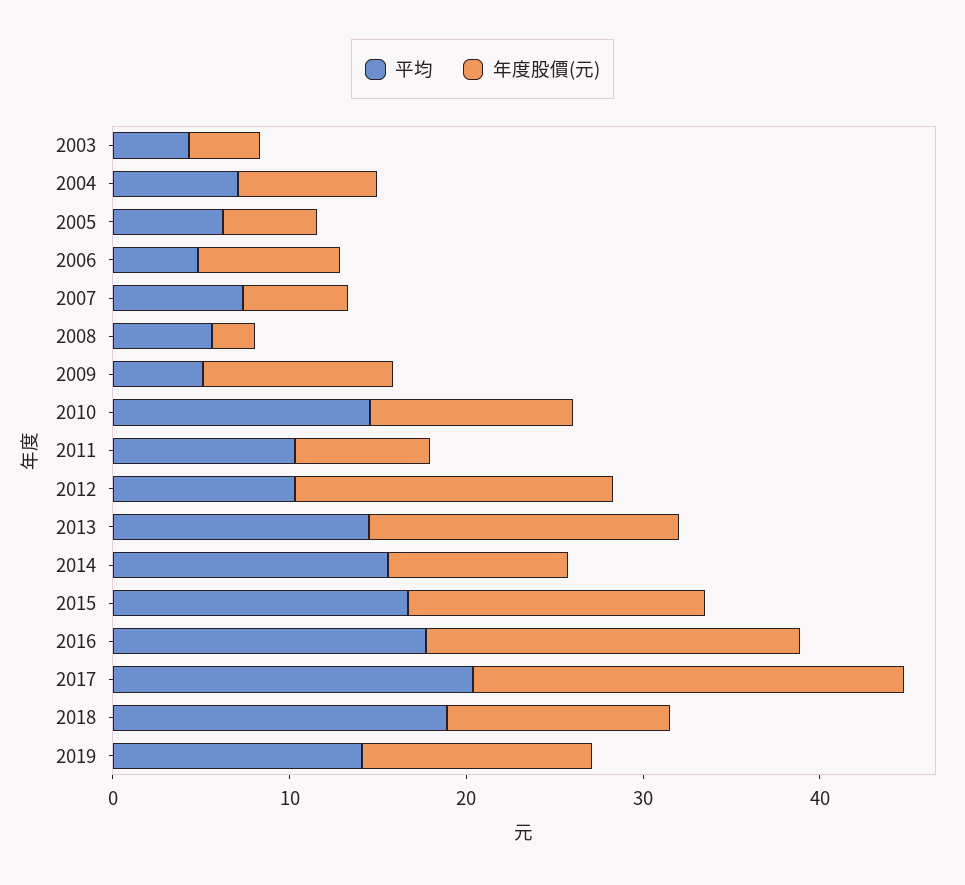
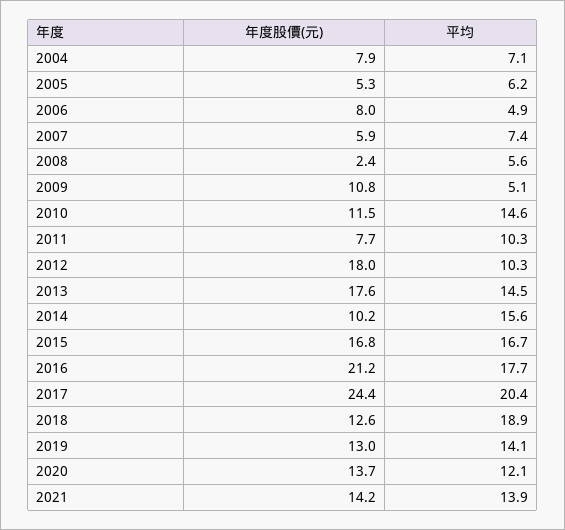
平均, 2003: 4 -> none
年度股價(元), 2003: 4 -> none
年度股價(元), 2020: none -> 13.7
平均, 2020: none -> 12.1
年度股價(元), 2021: none -> 14.2
平均, 2021: none -> 13.9

